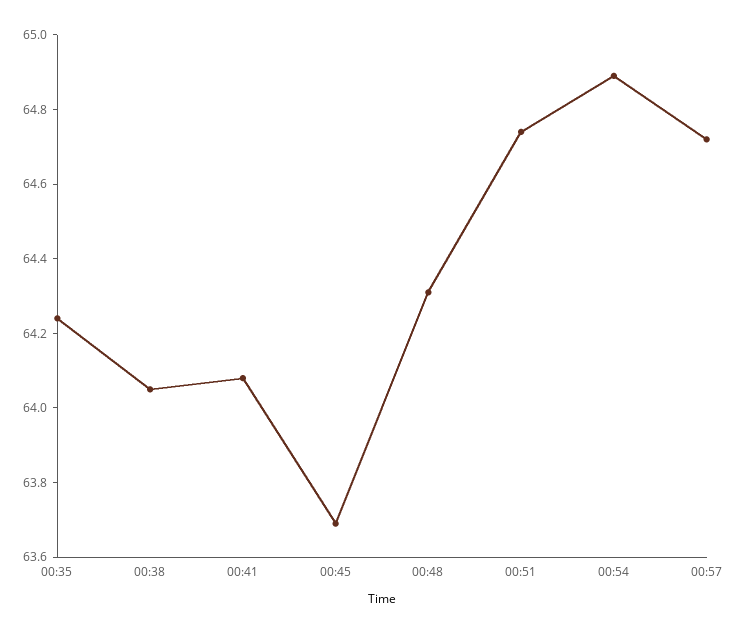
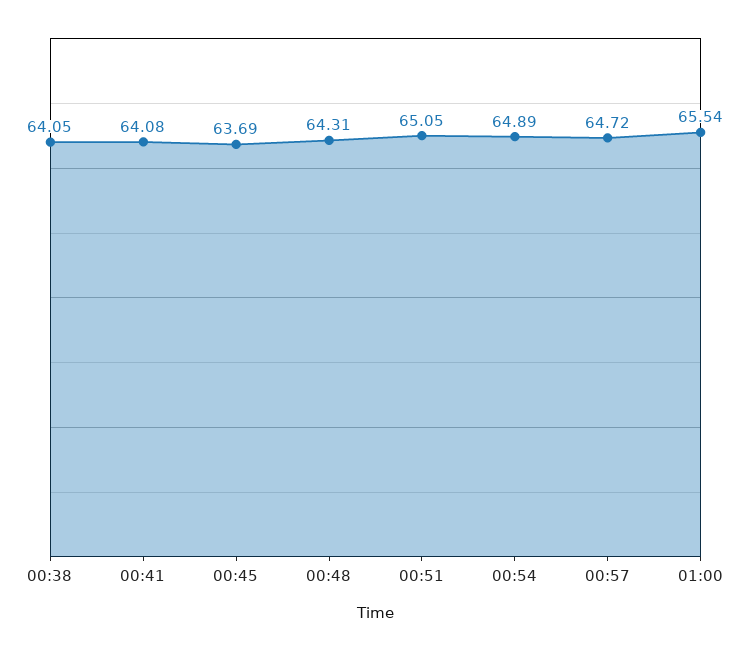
00:35: 64.25 -> none
00:51: 64.75 -> 65.05
01:00: none -> 65.54

